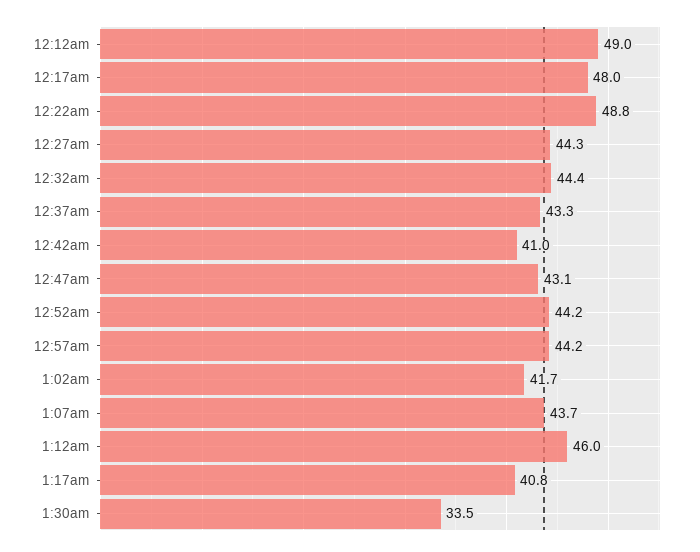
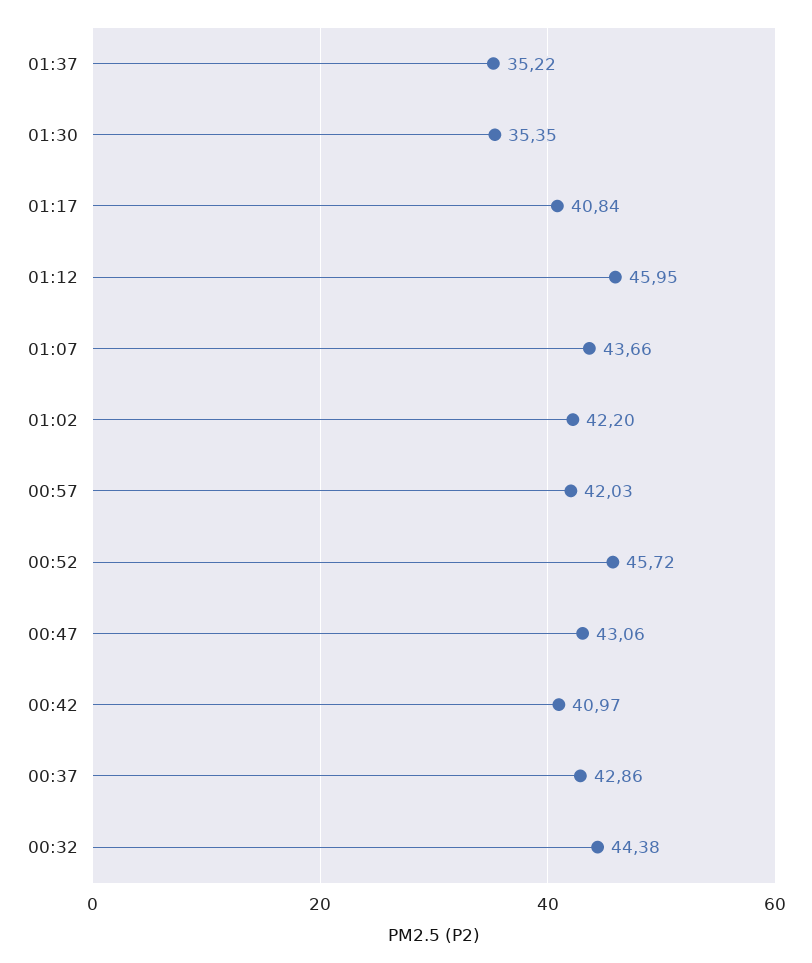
12:12am: 49 -> none
12:17am: 48 -> none
12:22am: 48.8 -> none
12:27am: 44.3 -> none
12:37am: 43.3 -> 42.86
12:52am: 44.2 -> 45.72
12:57am: 44.2 -> 42.03
1:02am: 41.7 -> 42.2
1:30am: 33.5 -> 35.35
01:37: none -> 35.22

